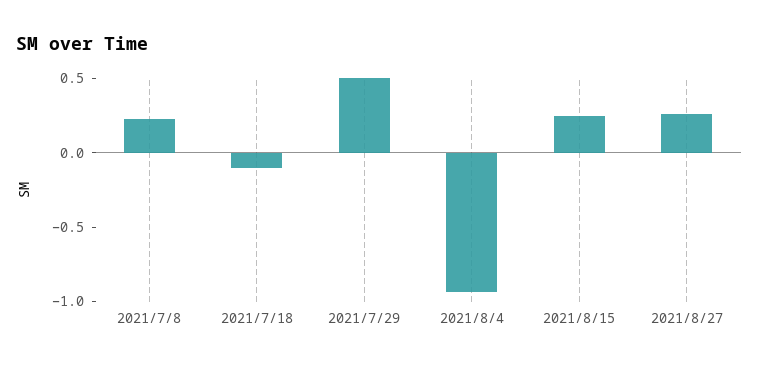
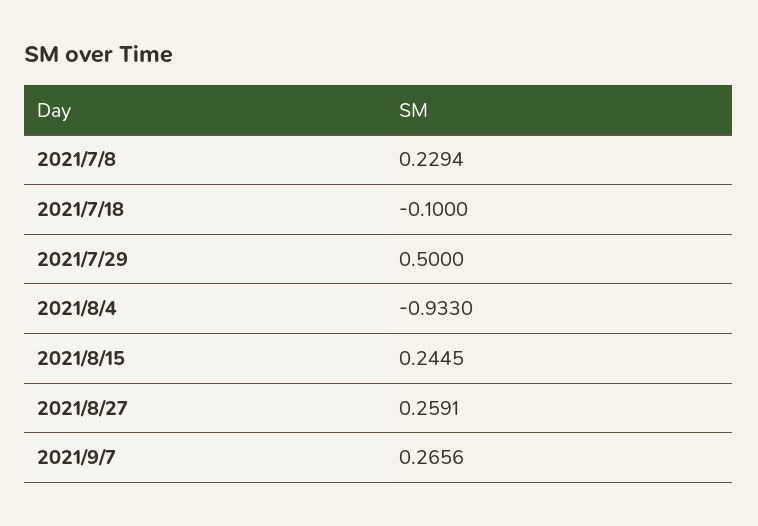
2021/9/7: none -> 0.2656

